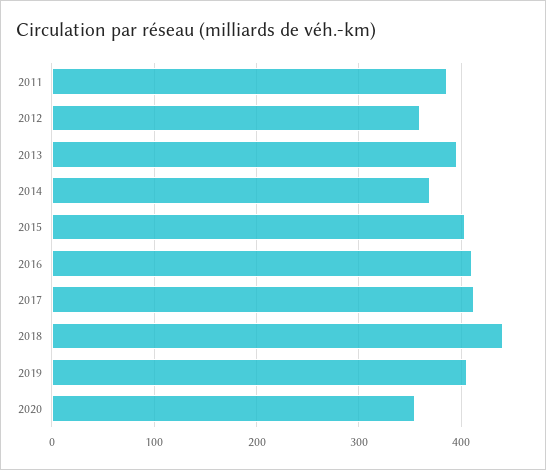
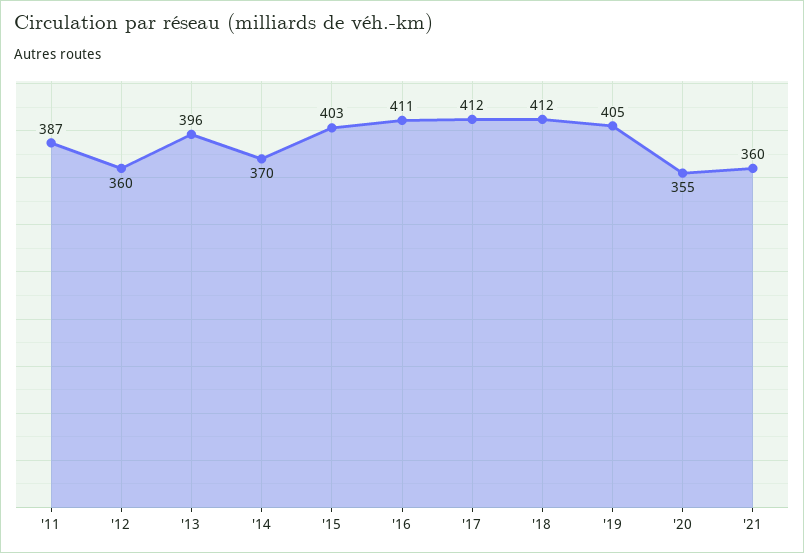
2018: 440 -> 412
'21: none -> 360

